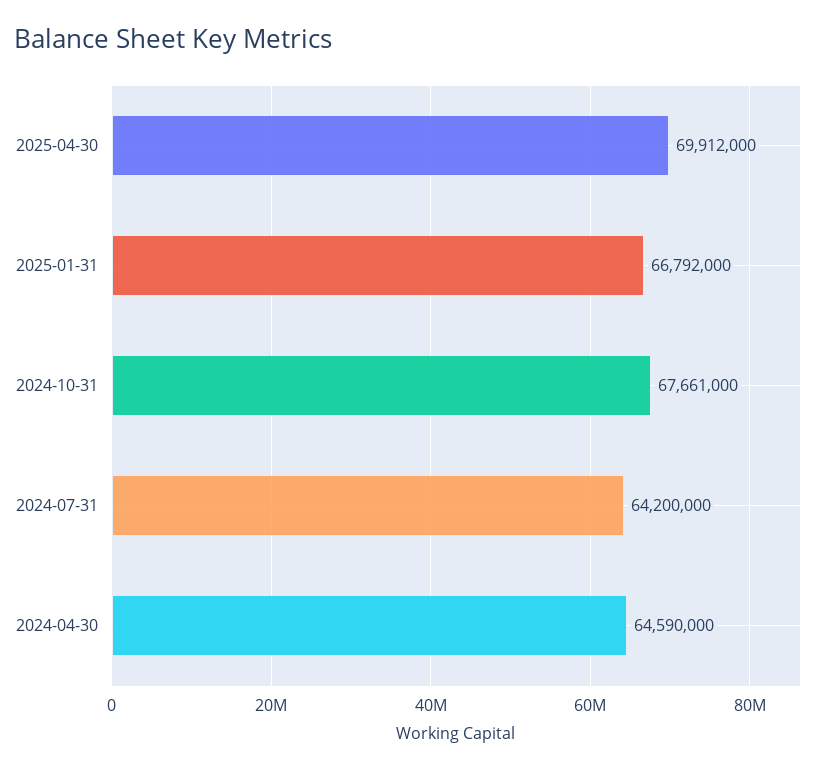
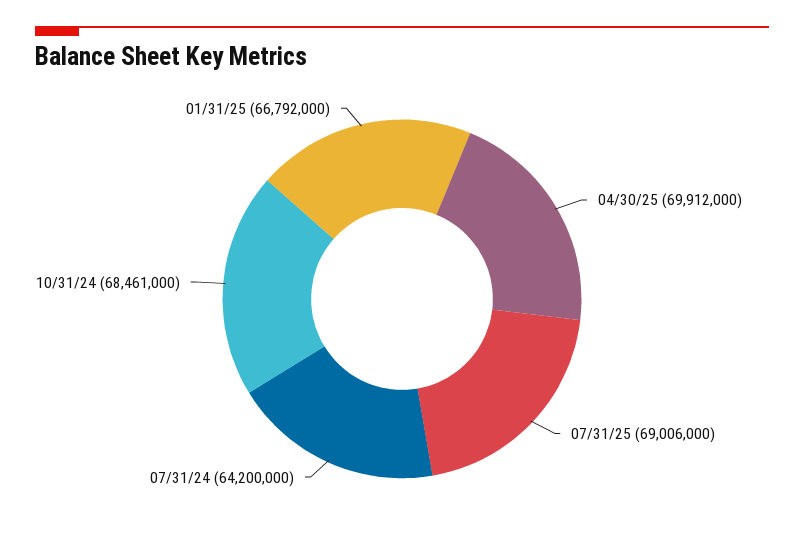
2024-10-31: 67661000 -> 68461000
2024-04-30: 64590000 -> none
07/31/25: none -> 69006000

